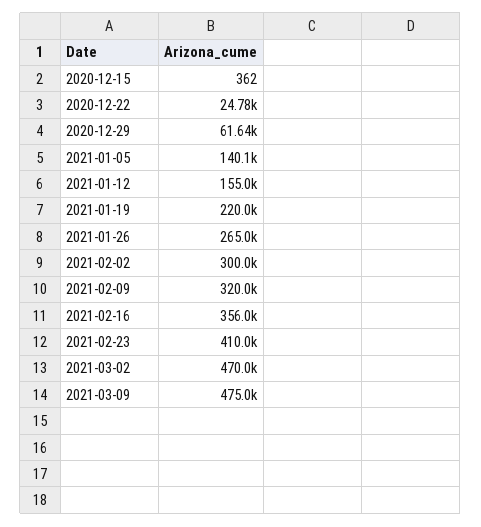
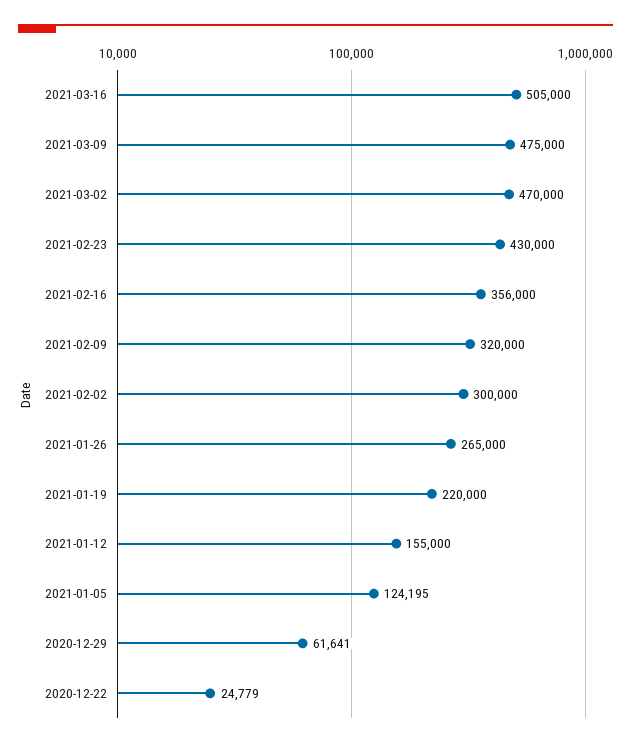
2020-12-15: 362 -> none
2021-01-05: 140100 -> 124195
2021-02-23: 410000 -> 430000
2021-03-16: none -> 505000

